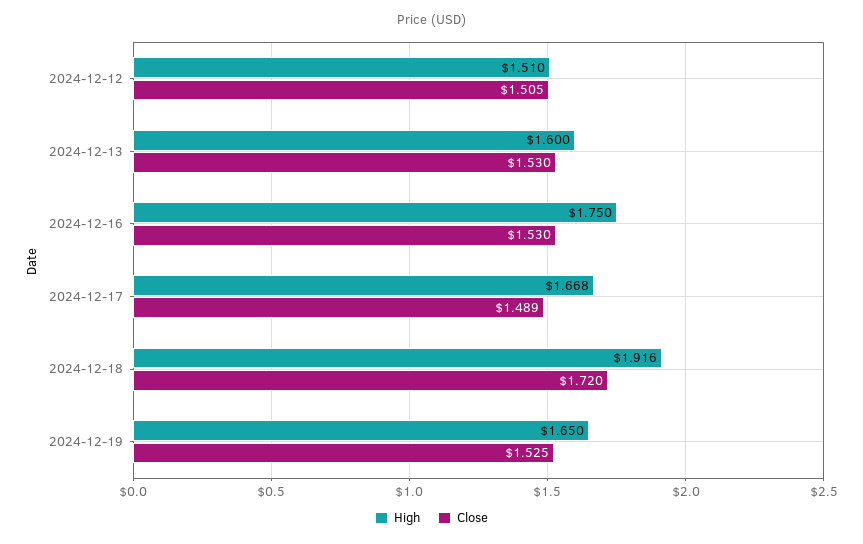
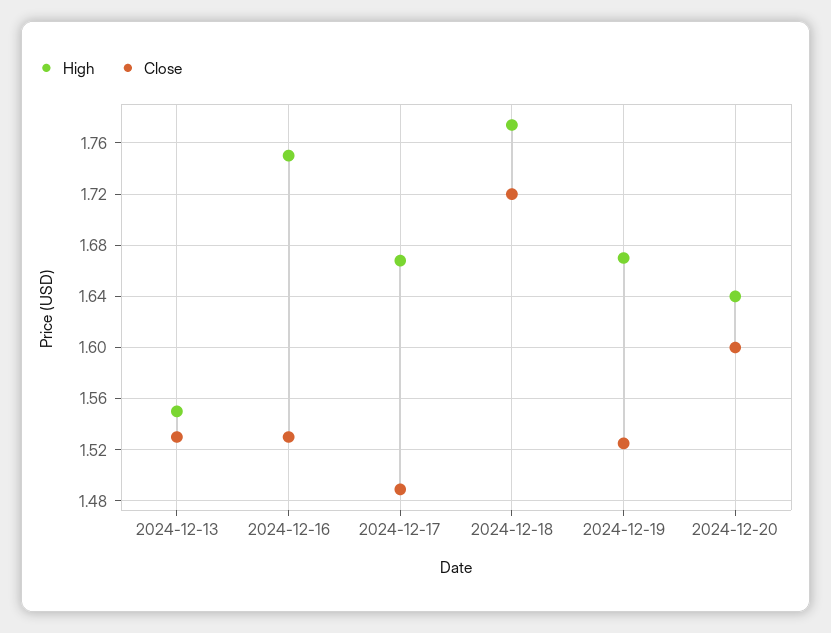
High, 2024-12-12: 1.51 -> none
Close, 2024-12-12: 1.505 -> none
High, 2024-12-13: 1.6 -> 1.55
High, 2024-12-18: 1.916 -> 1.775
High, 2024-12-19: 1.65 -> 1.67
High, 2024-12-20: none -> 1.64
Close, 2024-12-20: none -> 1.6

